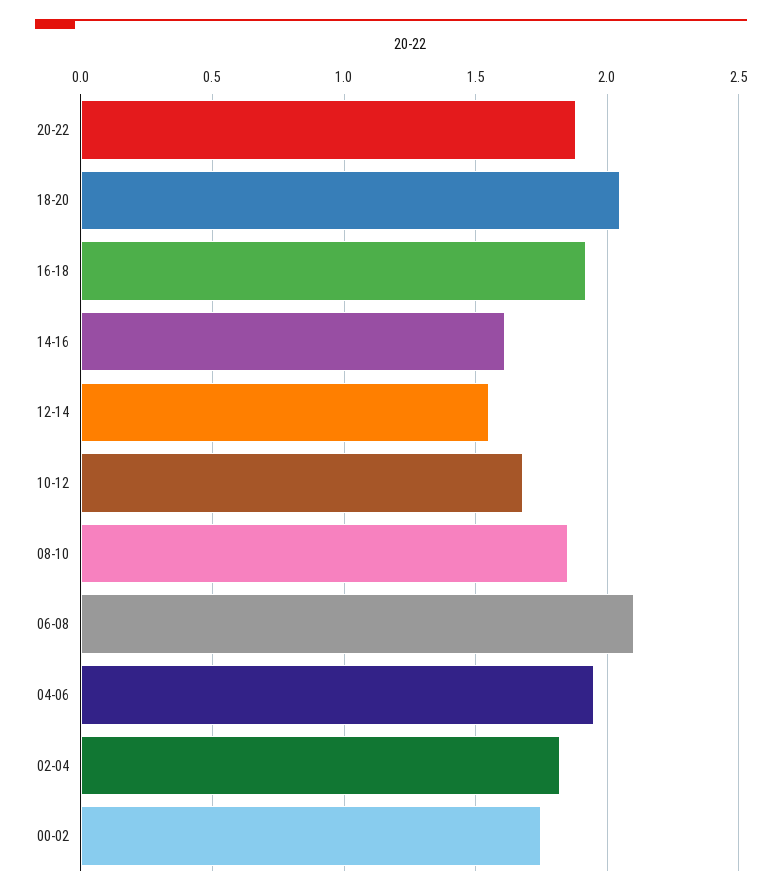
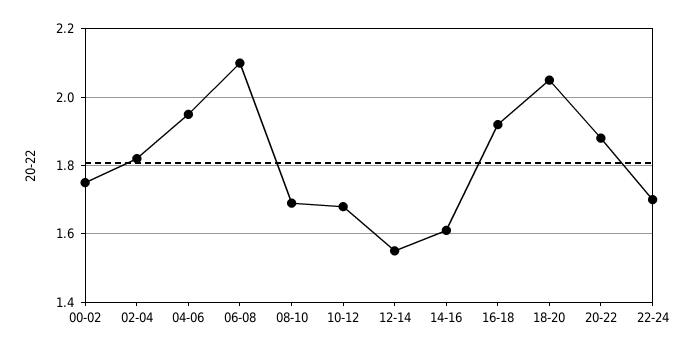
08-10: 1.85 -> 1.7
22-24: none -> 1.7

